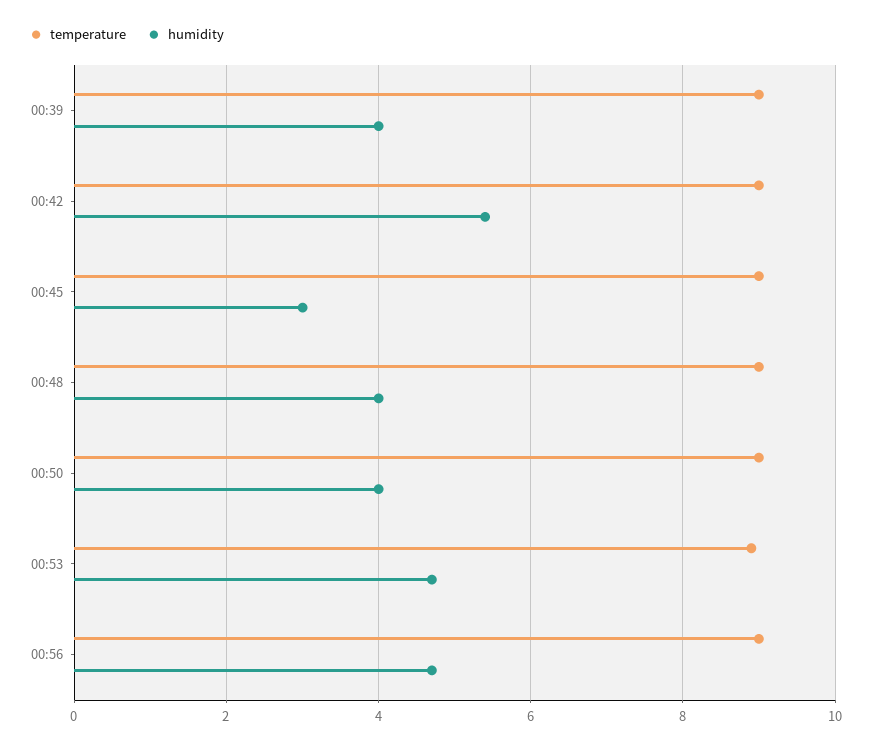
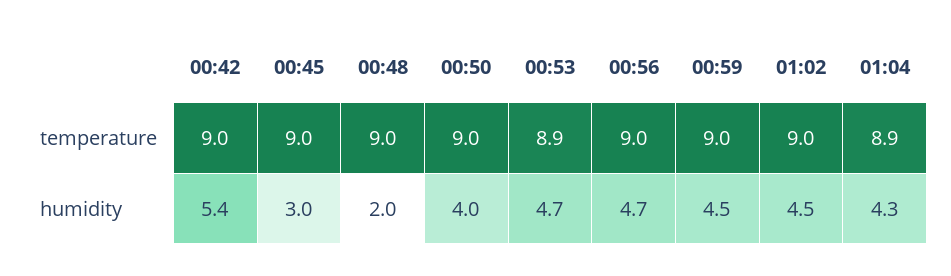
temperature, 00:39: 9 -> none
humidity, 00:39: 4 -> none
humidity, 00:48: 4 -> 2
temperature, 00:59: none -> 9
temperature, 01:02: none -> 9
temperature, 01:04: none -> 8.9
humidity, 00:59: none -> 4.5
humidity, 01:02: none -> 4.5
humidity, 01:04: none -> 4.3

